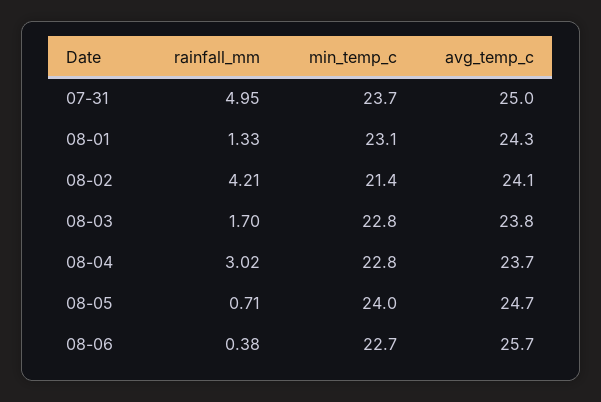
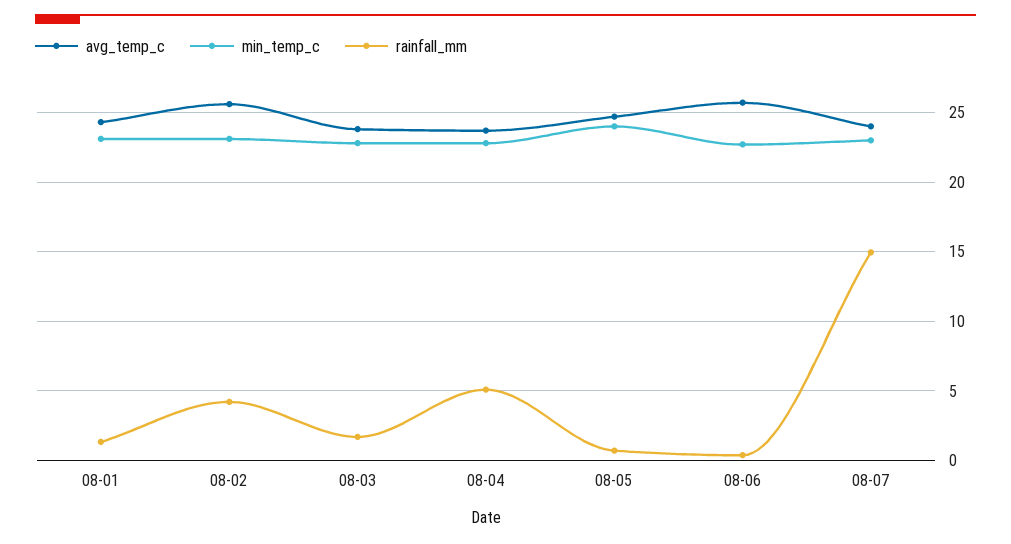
rainfall_mm, 07-31: 4.95 -> none
min_temp_c, 07-31: 23.7 -> none
avg_temp_c, 07-31: 25 -> none
min_temp_c, 08-02: 21.4 -> 23
avg_temp_c, 08-02: 24.1 -> 25.5
rainfall_mm, 08-04: 3.02 -> 5
avg_temp_c, 08-07: none -> 24
min_temp_c, 08-07: none -> 23
rainfall_mm, 08-07: none -> 15

